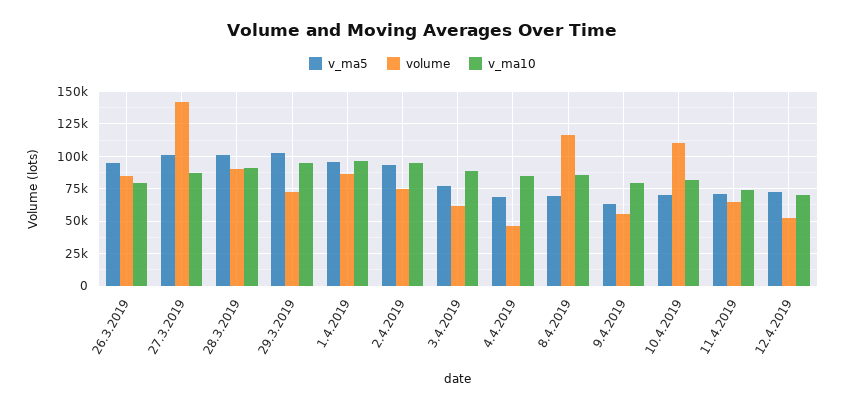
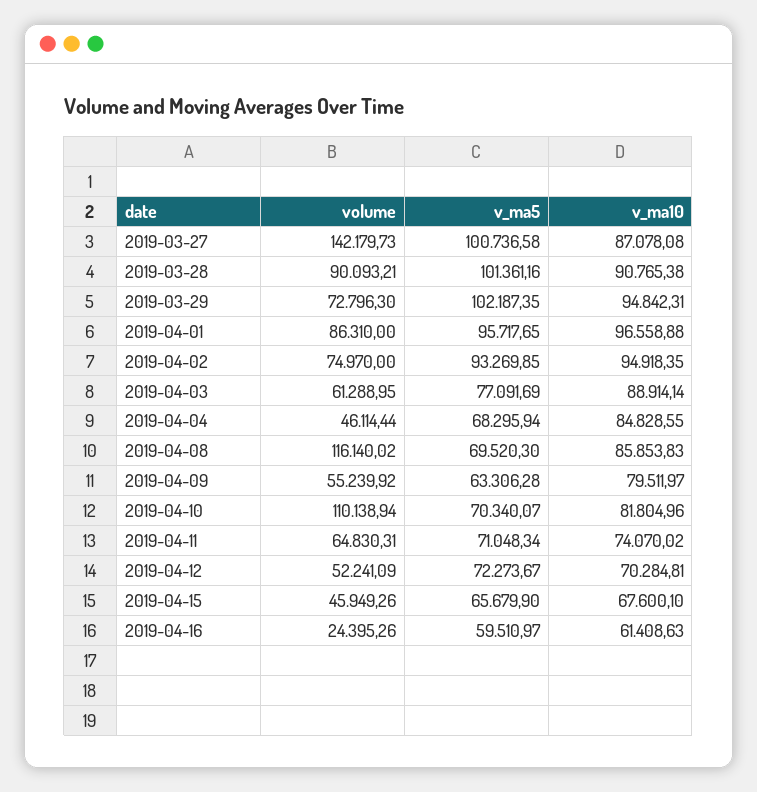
v_ma5, 26.3.2019: 95000 -> none
volume, 26.3.2019: 85000 -> none
v_ma10, 26.3.2019: 80000 -> none
volume, 2019-04-15: none -> 45949.26
v_ma5, 2019-04-15: none -> 65679.9
v_ma10, 2019-04-15: none -> 67600.1
volume, 2019-04-16: none -> 24395.26
v_ma5, 2019-04-16: none -> 59510.97
v_ma10, 2019-04-16: none -> 61408.63

